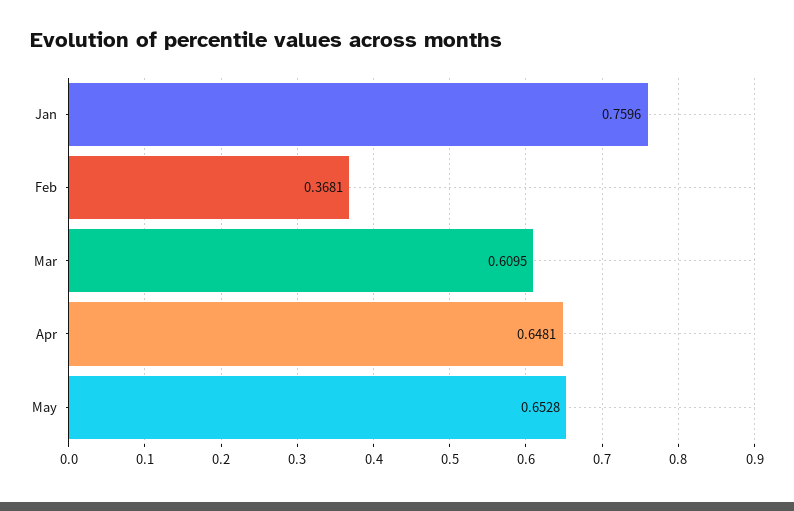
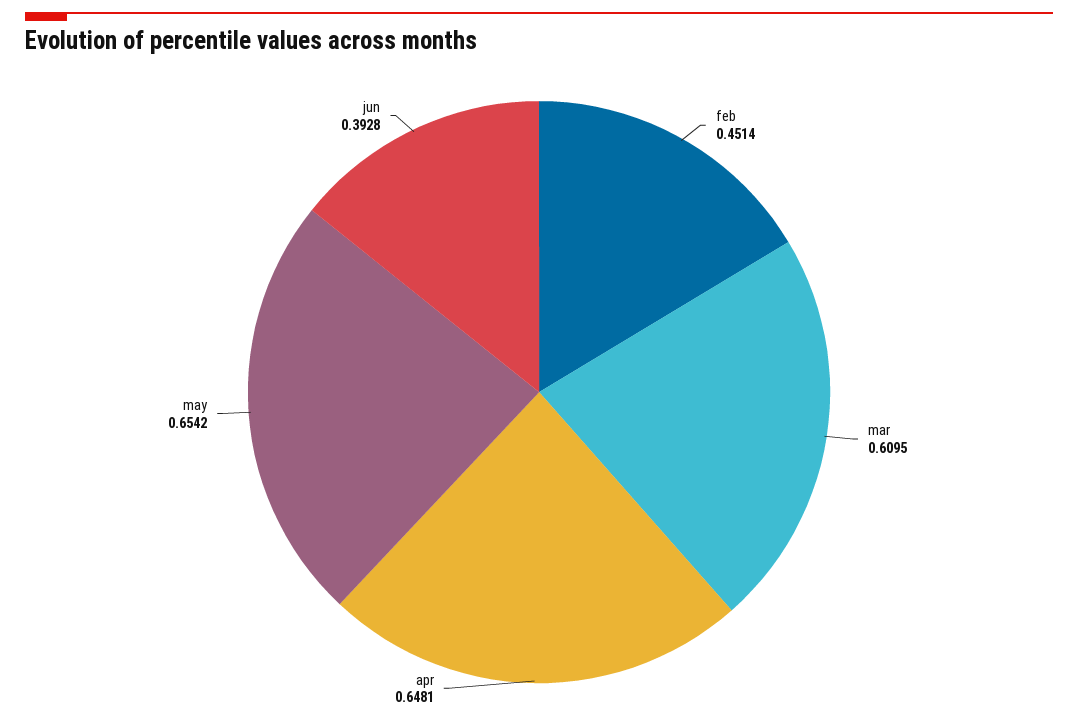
Jan: 0.7596 -> none
Feb: 0.3681 -> 0.4514
May: 0.6528 -> 0.6542
jun: none -> 0.3928

